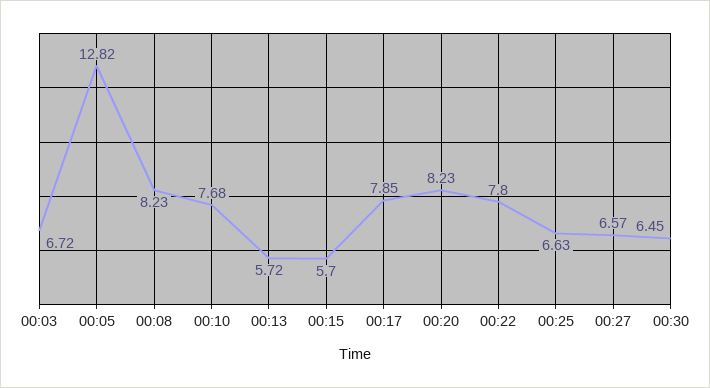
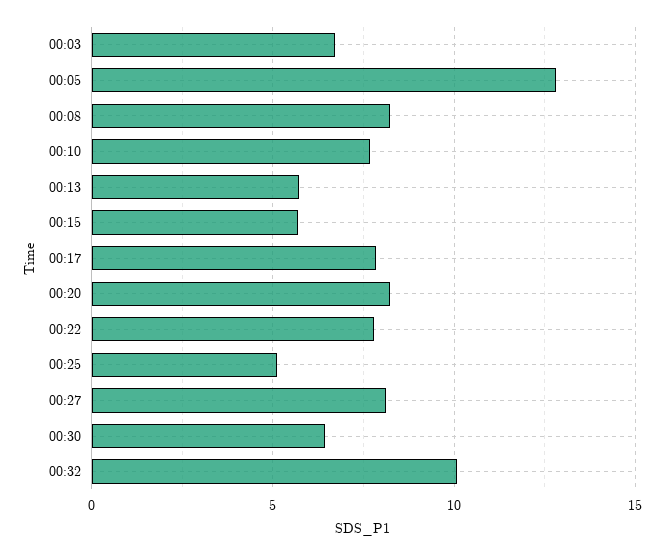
00:25: 6.63 -> 5
00:27: 6.57 -> 8
00:32: none -> 10

